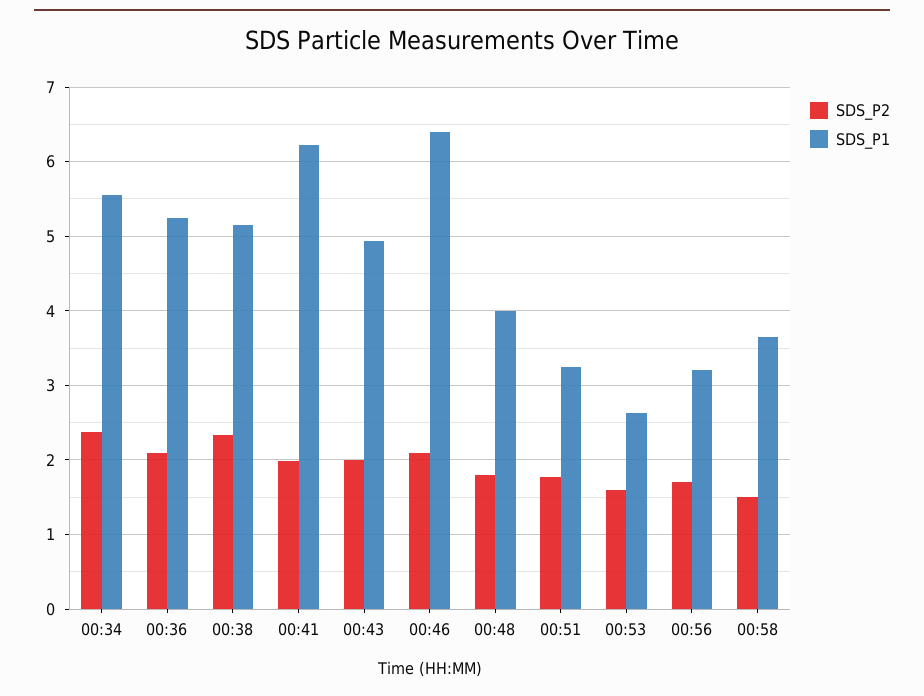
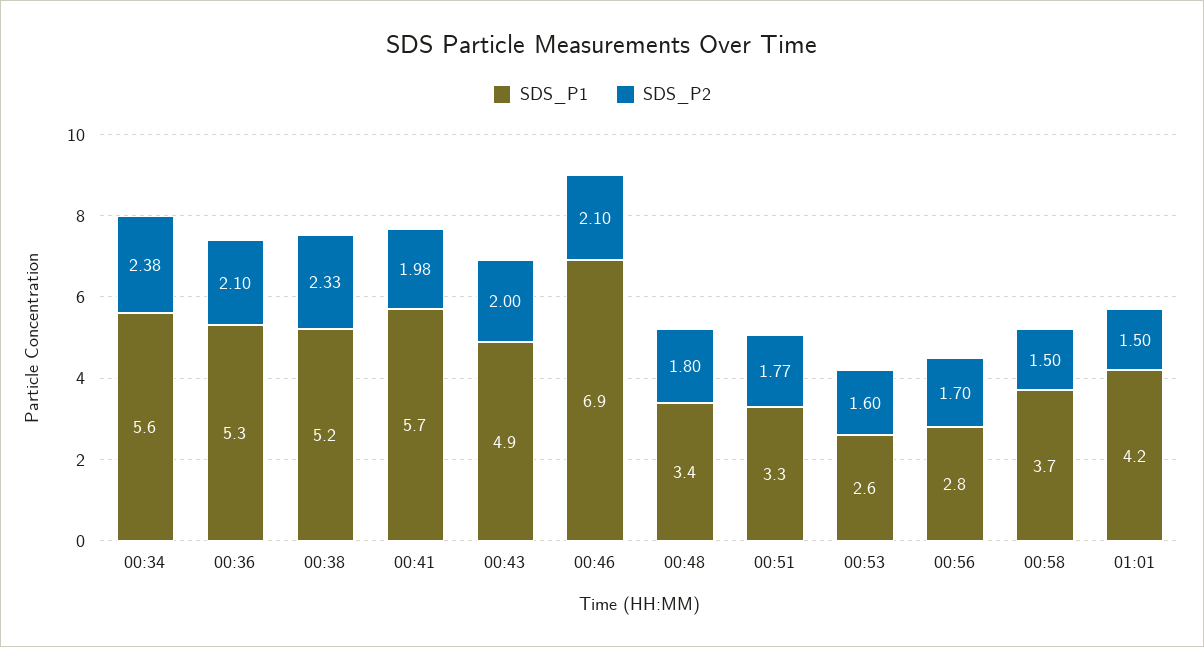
SDS_P1, 00:41: 6.2 -> 5.7
SDS_P1, 00:46: 6.4 -> 6.9
SDS_P1, 00:48: 4 -> 3.4
SDS_P1, 00:56: 3.2 -> 2.8
SDS_P1, 01:01: none -> 4.2
SDS_P2, 01:01: none -> 1.5

